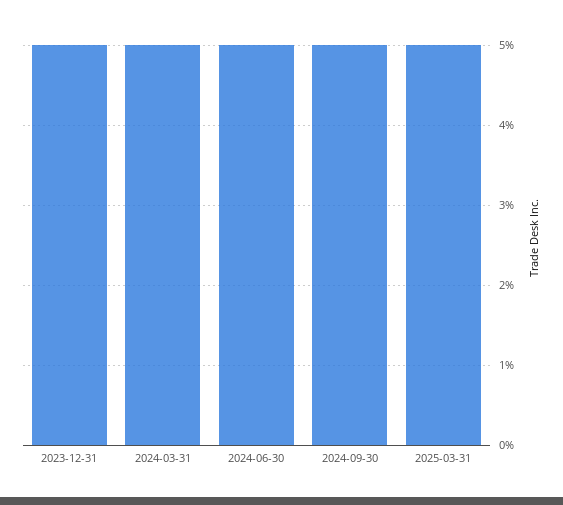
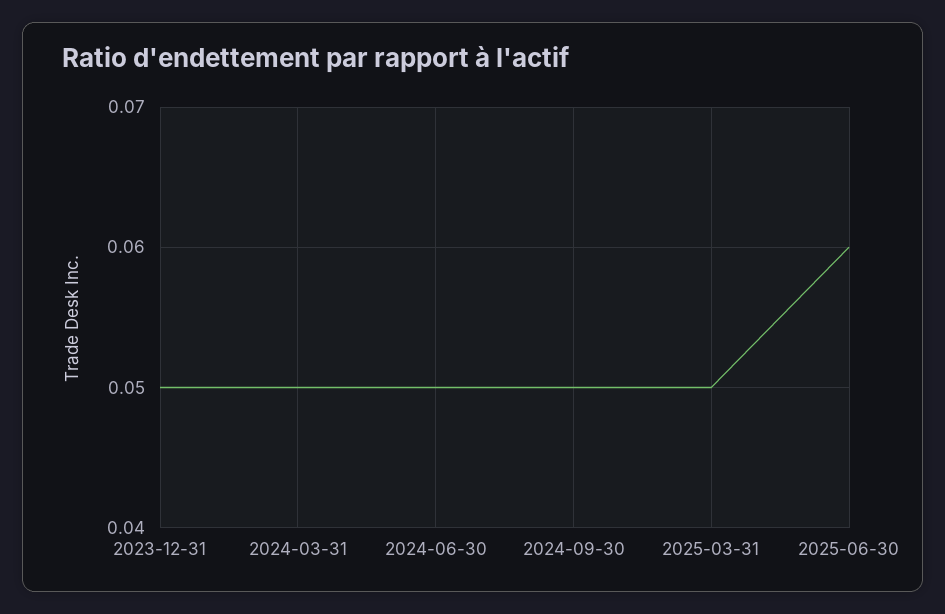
2025-06-30: none -> 0.06

